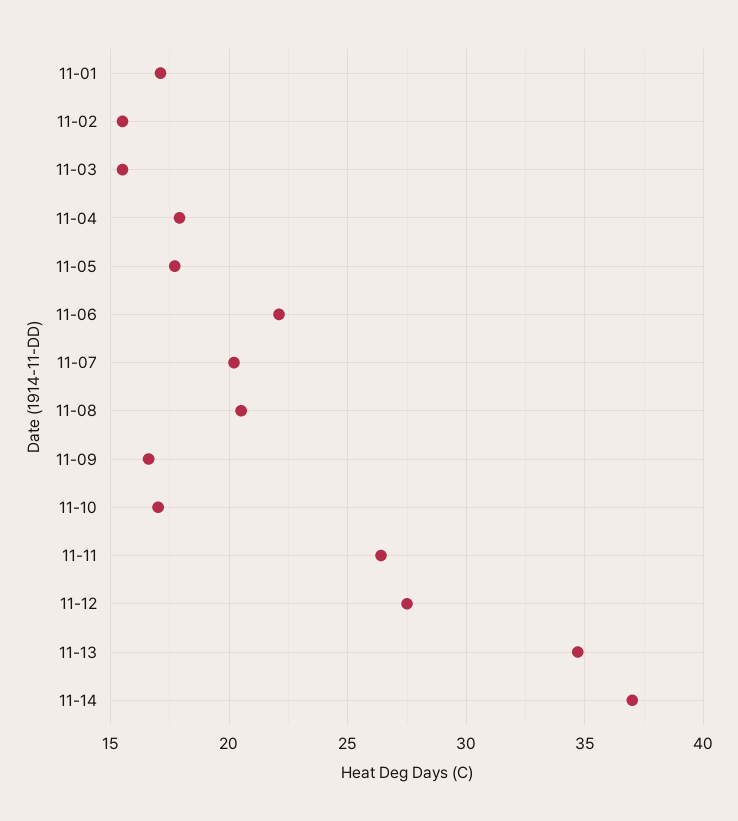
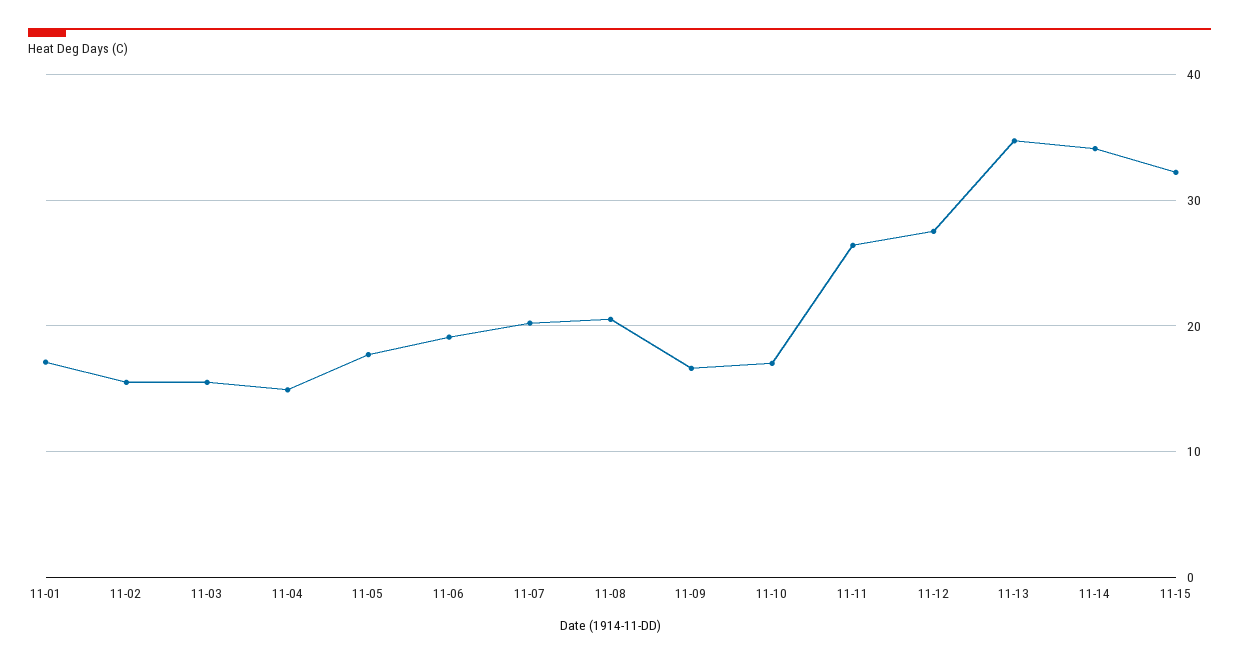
11-04: 18 -> 15
11-06: 22 -> 19
11-14: 37 -> 34
11-15: none -> 32

